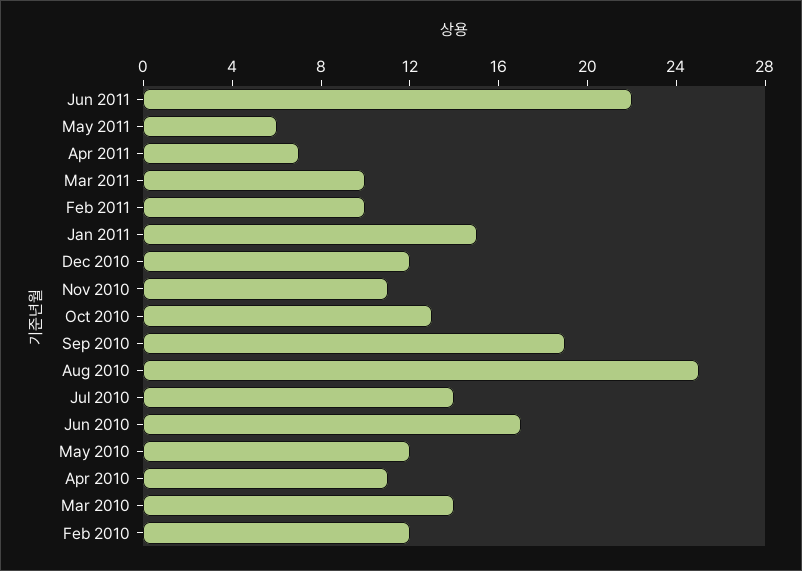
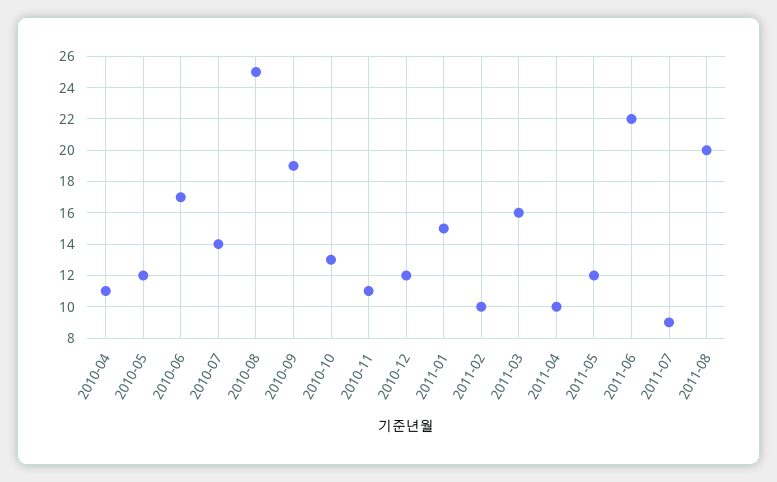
May 2011: 6 -> 12
Apr 2011: 7 -> 10
Mar 2011: 10 -> 16
Mar 2010: 14 -> none
Feb 2010: 12 -> none
2011-07: none -> 9
2011-08: none -> 20

